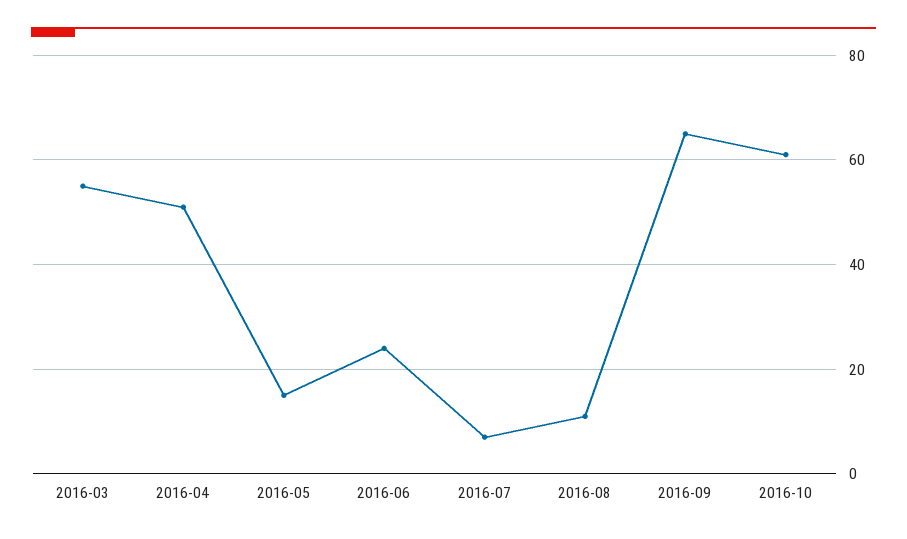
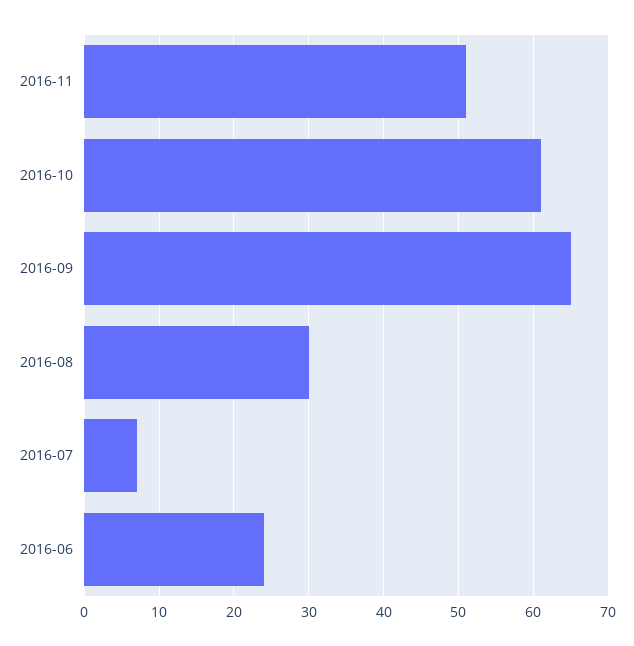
2016-03: 55 -> none
2016-04: 50 -> none
2016-05: 15 -> none
2016-08: 10 -> 30
2016-11: none -> 51

